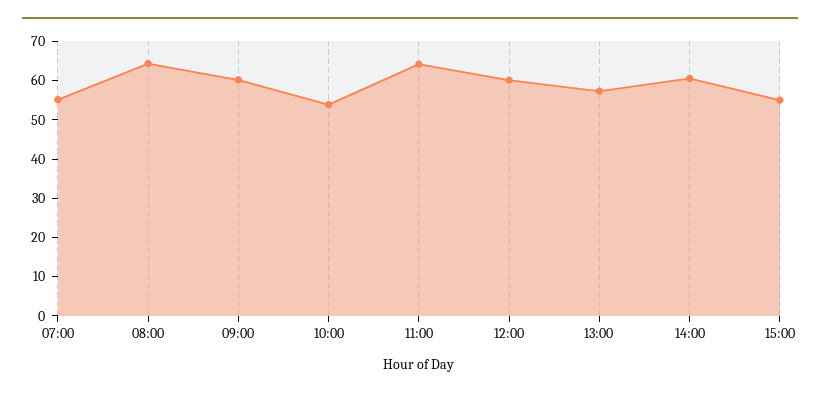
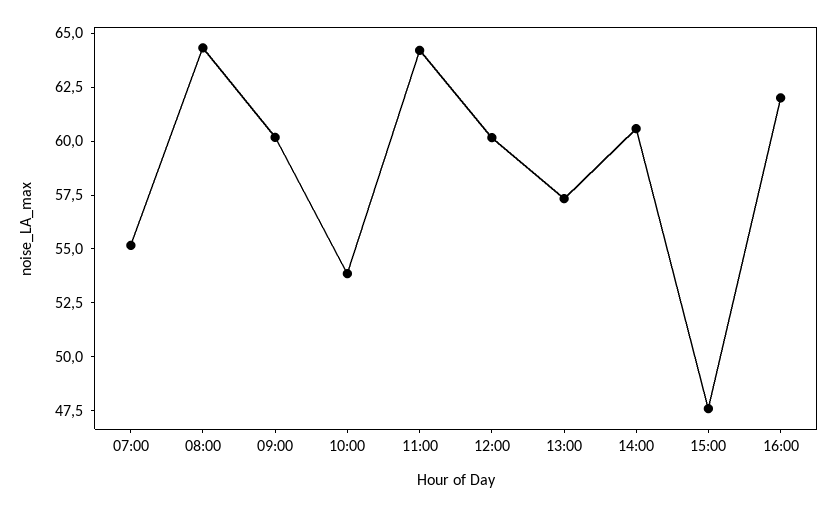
15:00: 55 -> 47.5
16:00: none -> 62

